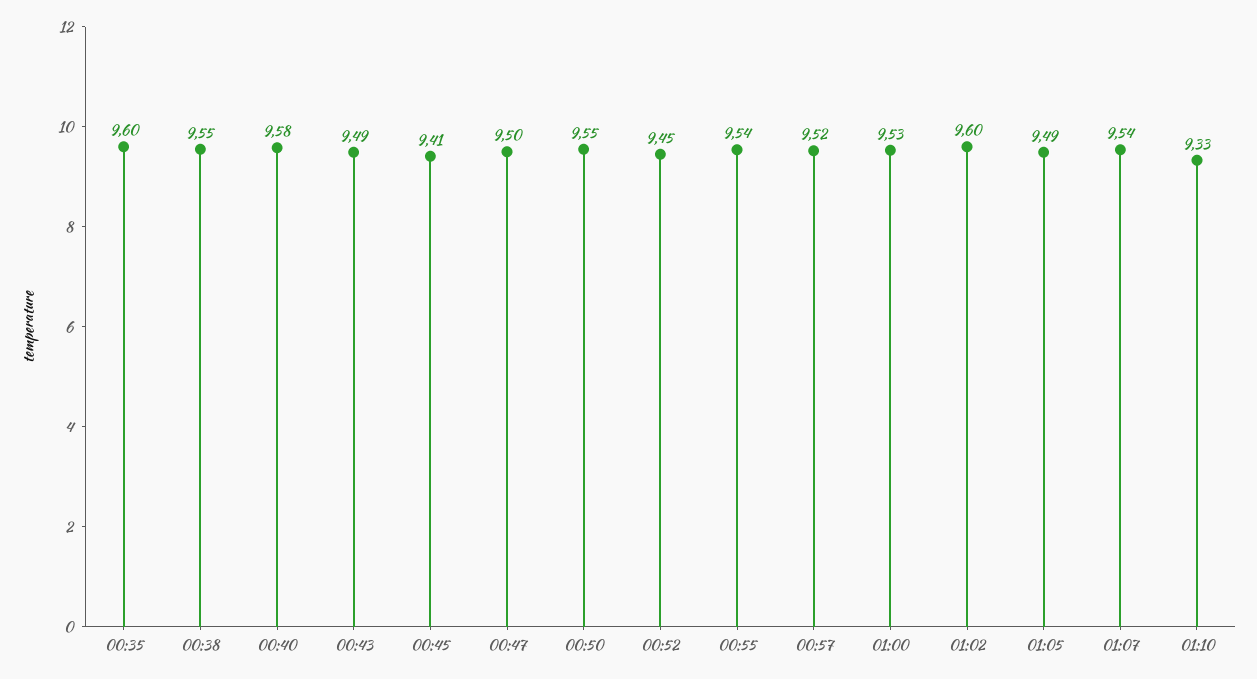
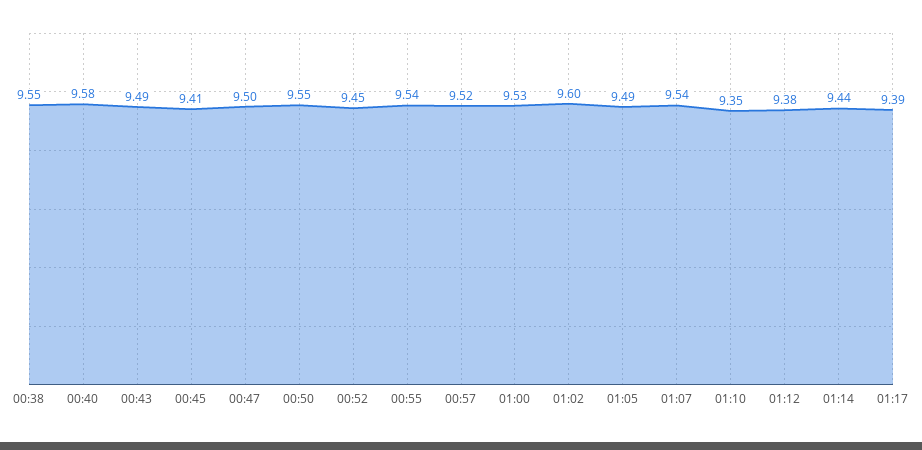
00:35: 9.6 -> none
01:10: 9.33 -> 9.35
01:12: none -> 9.38
01:14: none -> 9.44
01:17: none -> 9.39

